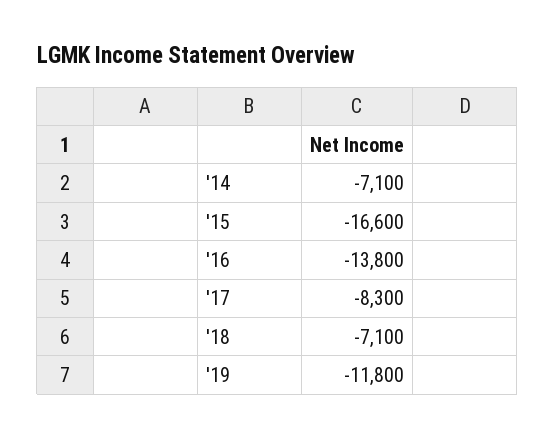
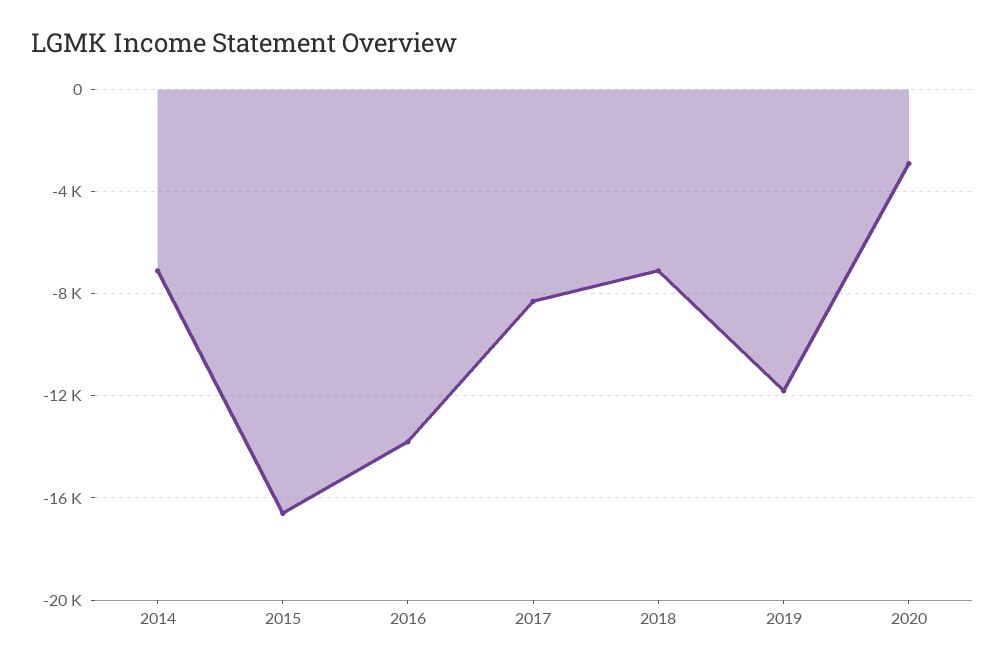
2020: none -> -3000

